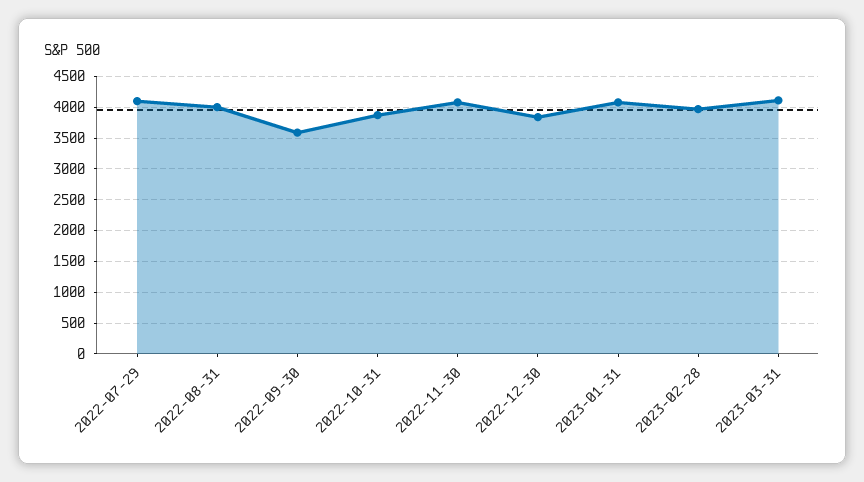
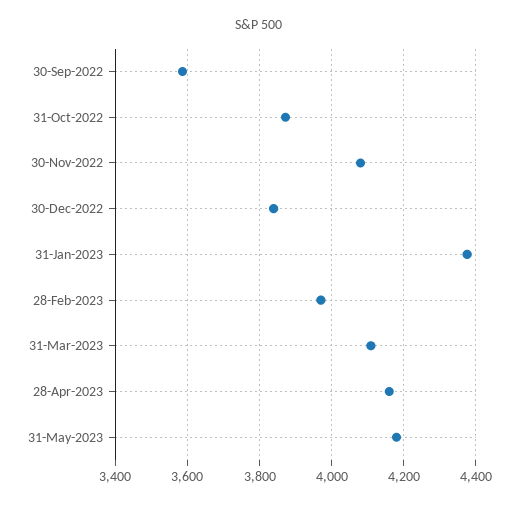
2022-07-29: 4100 -> none
2022-08-31: 4000 -> none
2023-01-31: 4100 -> 4380
28-Apr-2023: none -> 4160
31-May-2023: none -> 4180

